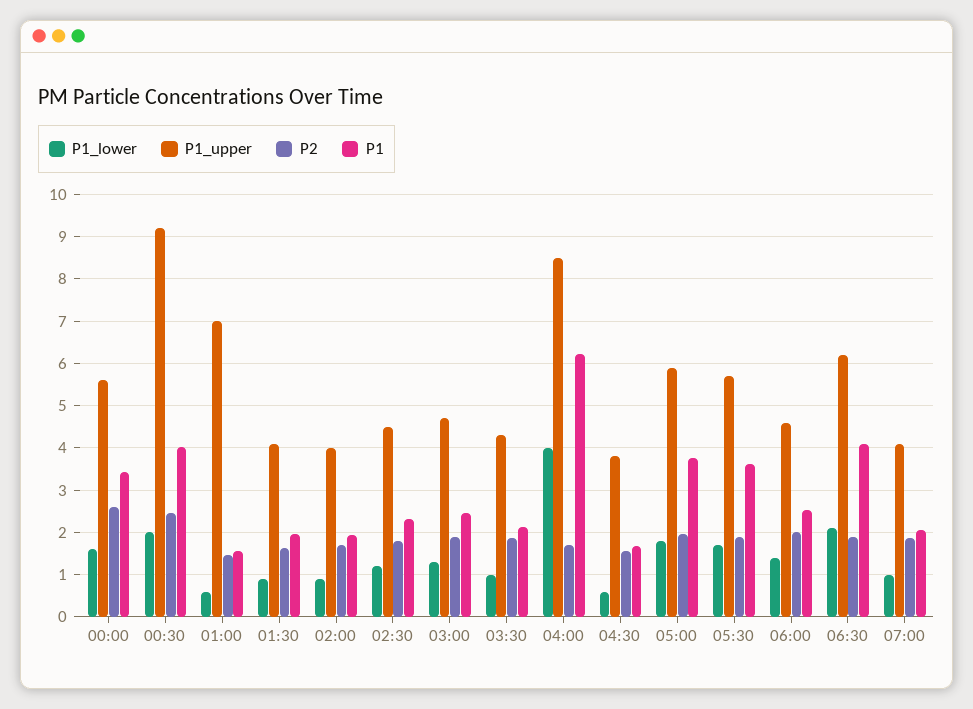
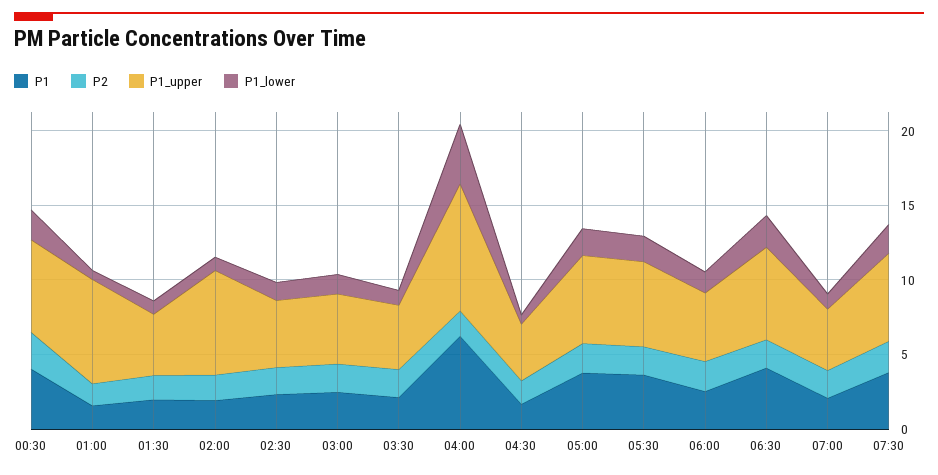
P1_lower, 00:00: 1.6 -> none
P1_upper, 00:00: 5.6 -> none
P2, 00:00: 2.6 -> none
P1, 00:00: 3.4 -> none
P1_upper, 00:30: 9.2 -> 6
P1_upper, 02:00: 4 -> 7
P1, 07:30: none -> 4
P2, 07:30: none -> 2
P1_upper, 07:30: none -> 6
P1_lower, 07:30: none -> 2

